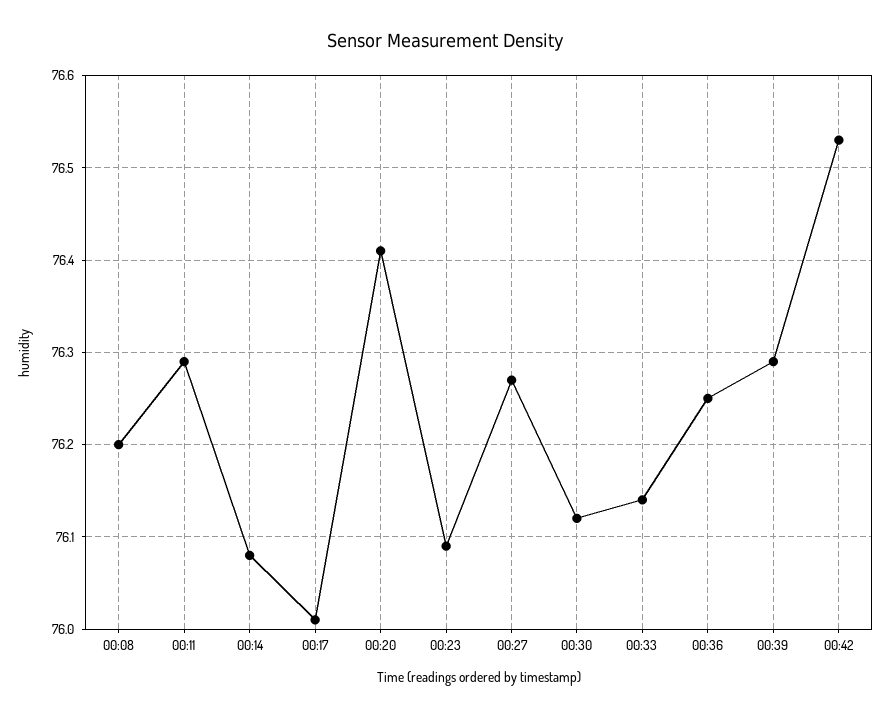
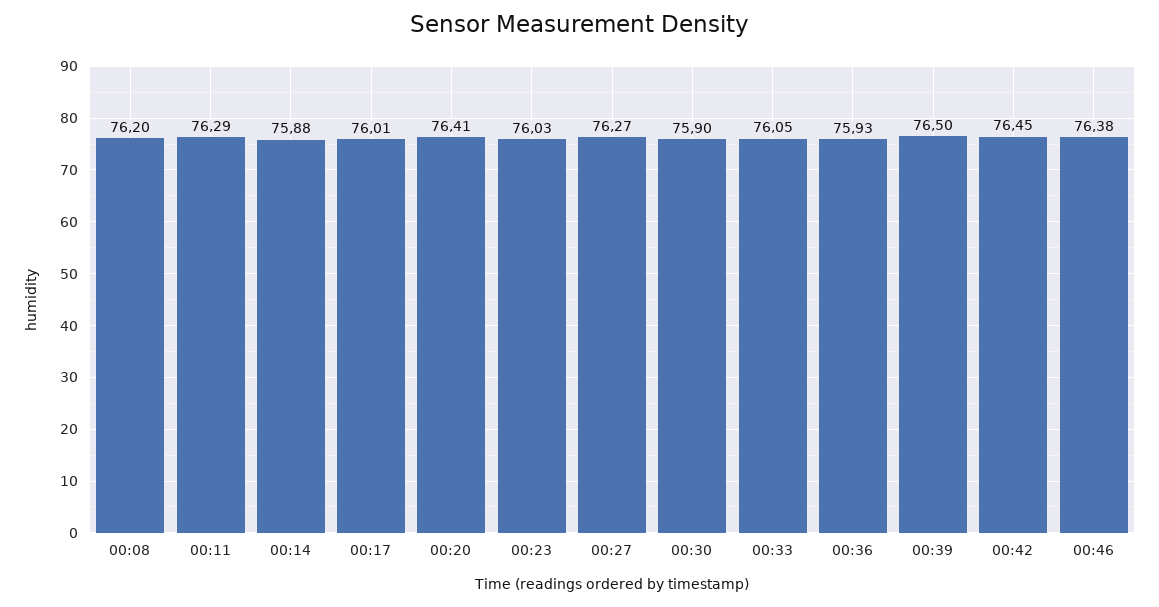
00:14: 76.08 -> 75.88
00:23: 76.09 -> 76.03
00:30: 76.12 -> 75.9
00:33: 76.14 -> 76.05
00:36: 76.25 -> 75.93
00:39: 76.29 -> 76.5
00:42: 76.53 -> 76.45
00:46: none -> 76.38

